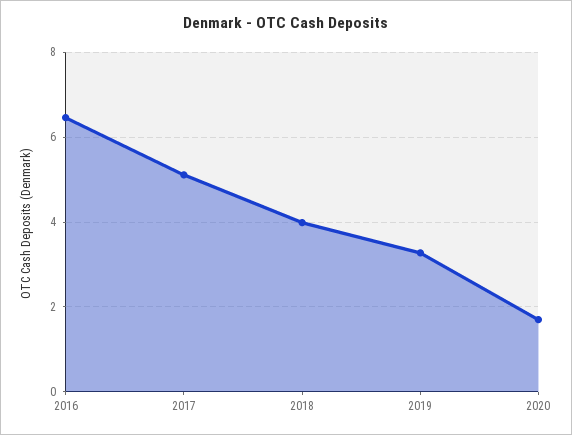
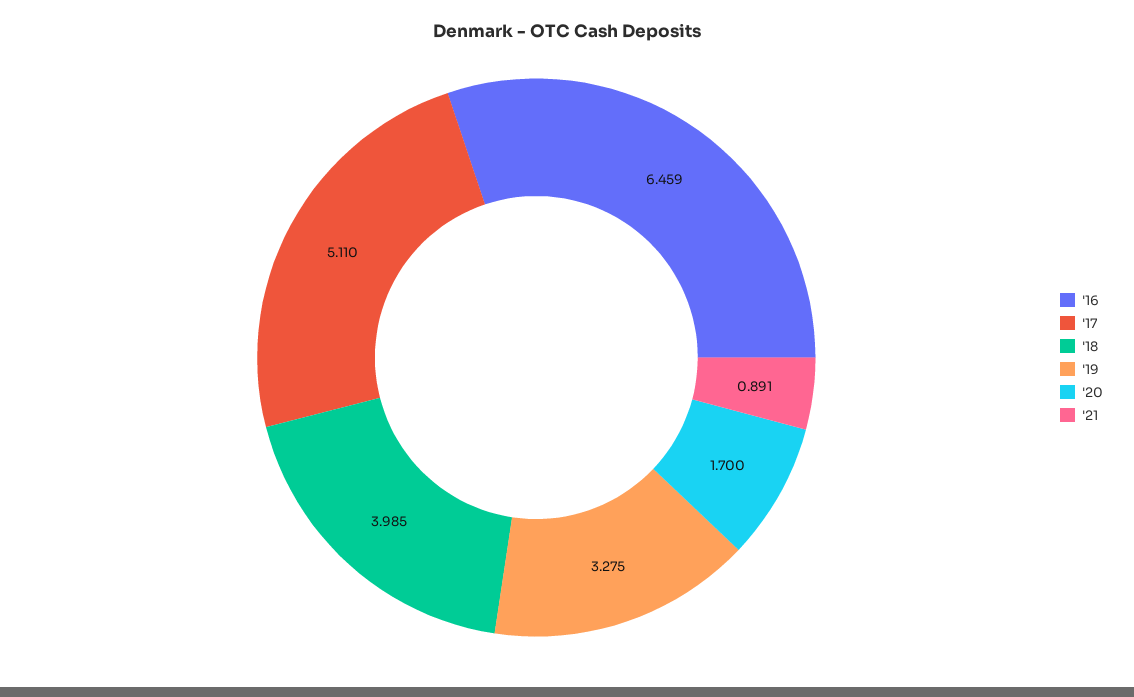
'21: none -> 0.891

